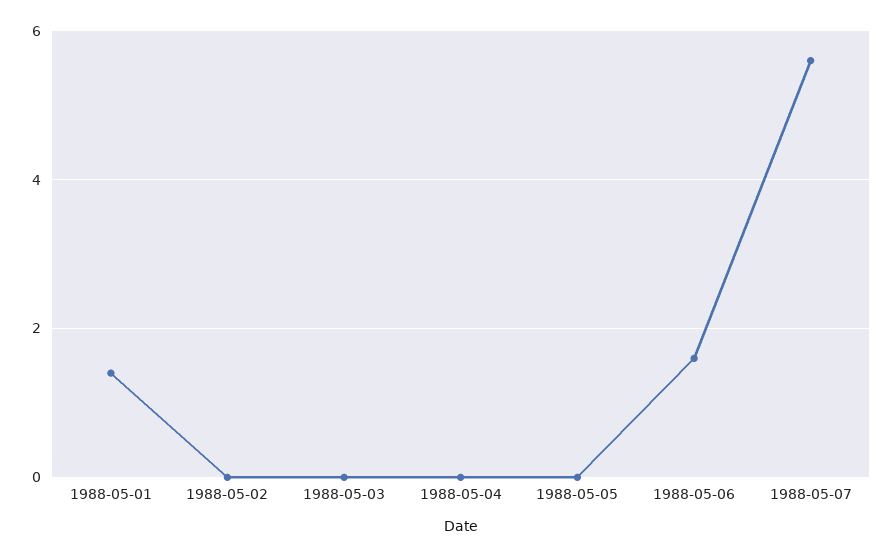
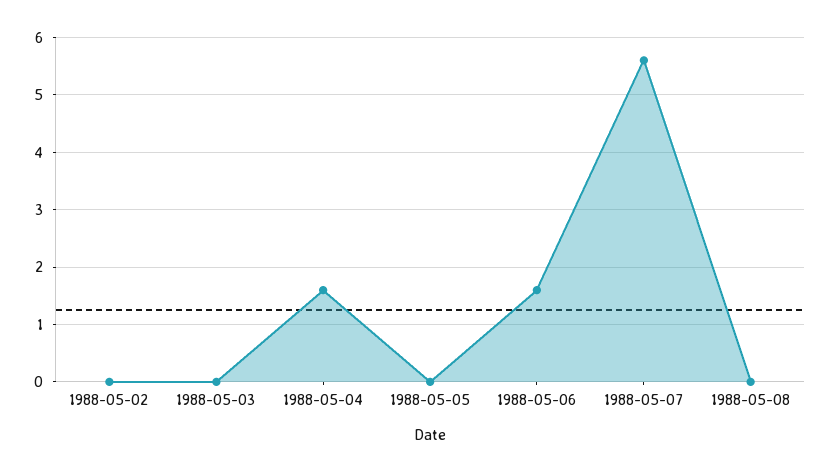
1988-05-01: 1.5 -> none
1988-05-04: 0 -> 1.5
1988-05-08: none -> 0

